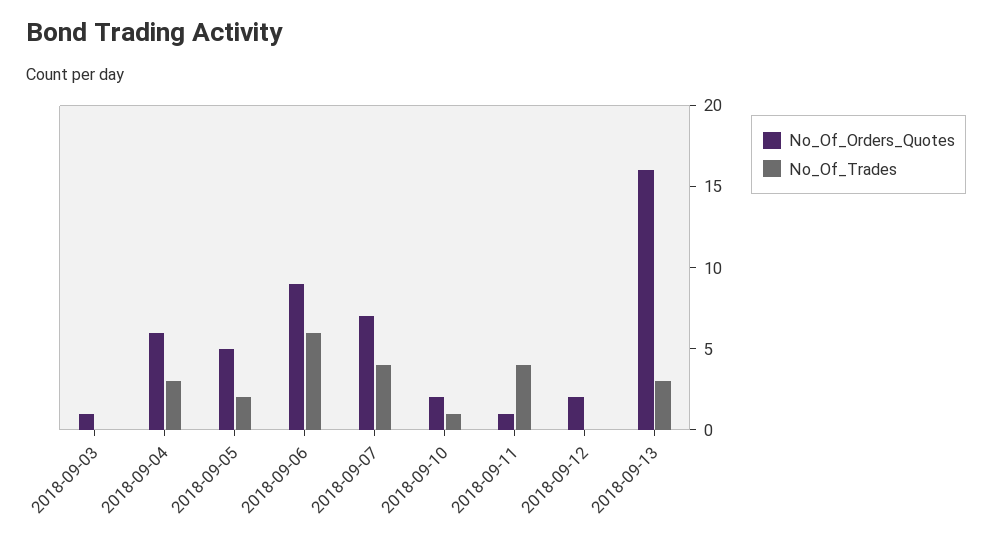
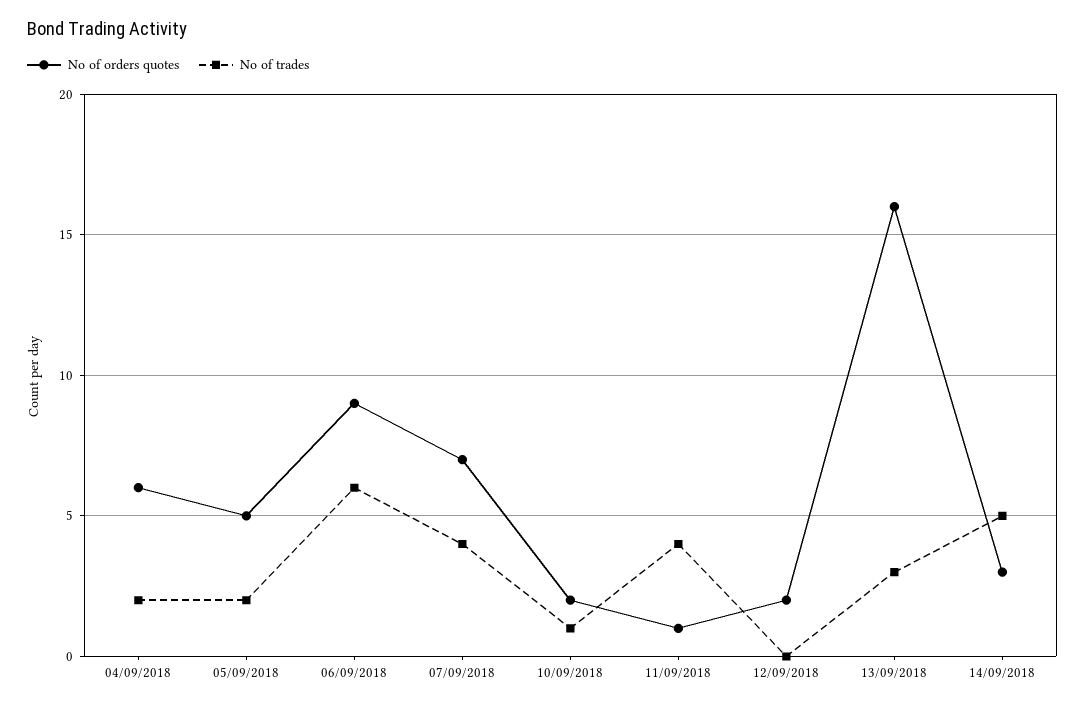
No_Of_Orders_Quotes, 2018-09-03: 1 -> none
No_Of_Trades, 2018-09-03: 0 -> none
No_Of_Trades, 2018-09-04: 3 -> 2
No_Of_Orders_Quotes, 14/09/2018: none -> 3
No_Of_Trades, 14/09/2018: none -> 5

